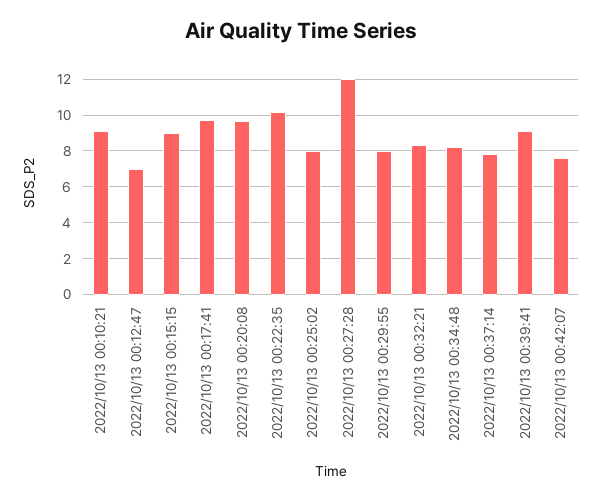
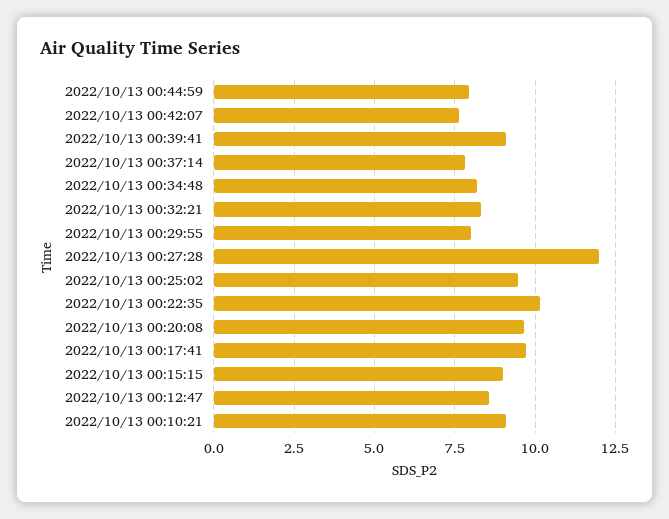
2022/10/13 00:12:47: 7 -> 8.5
2022/10/13 00:25:02: 8 -> 9.5
2022/10/13 00:44:59: none -> 8

